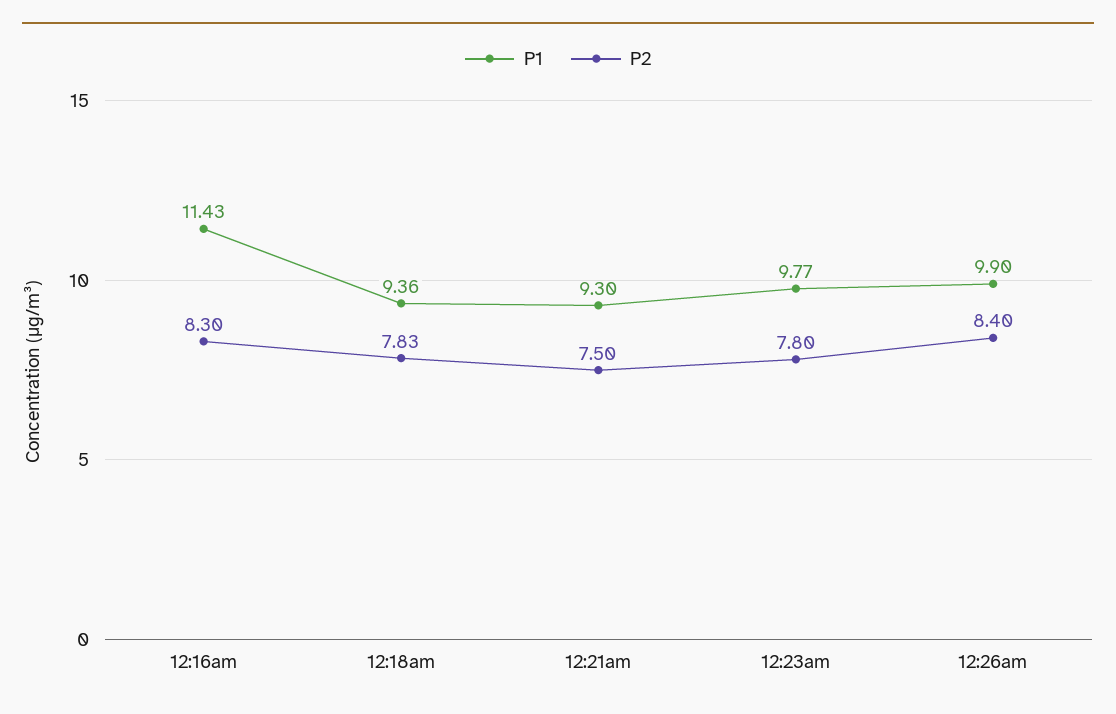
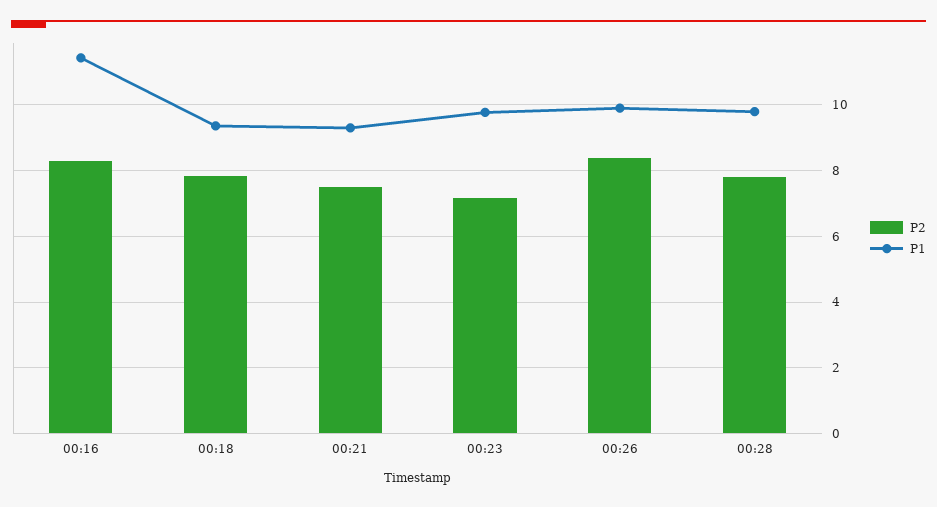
P2, 12:23am: 7.8 -> 7.2
P2, 00:28: none -> 7.8
P1, 00:28: none -> 9.8

